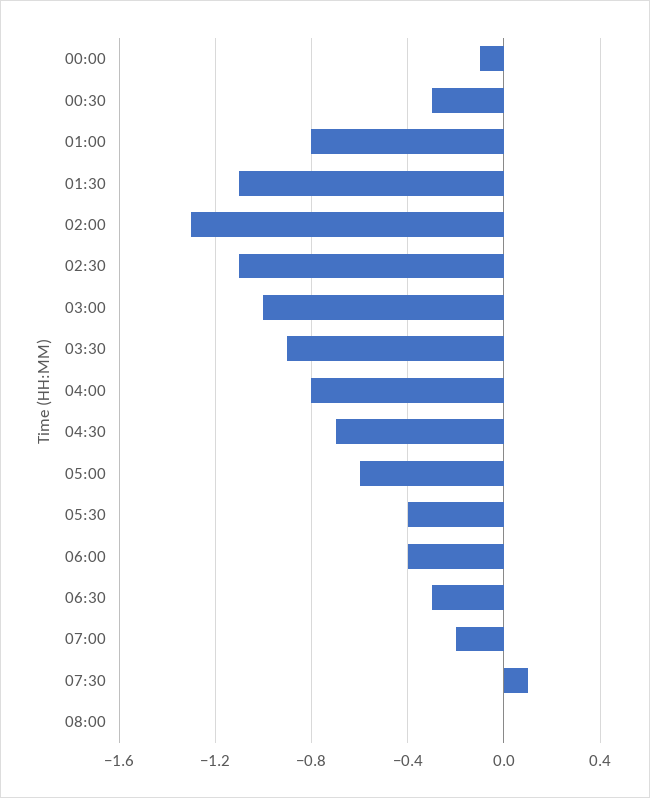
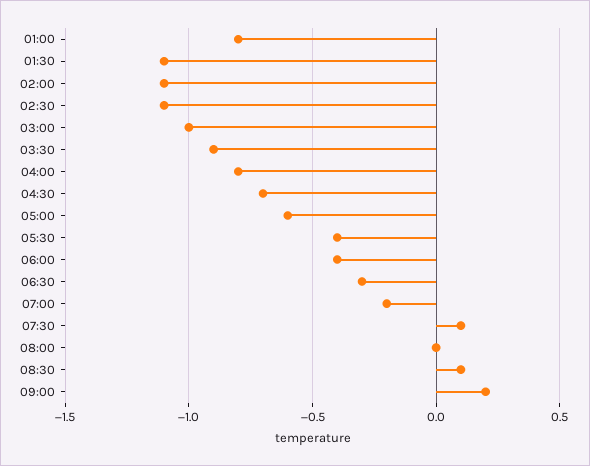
00:00: -0.1 -> none
00:30: -0.3 -> none
02:00: -1.3 -> -1.1
08:30: none -> 0.1
09:00: none -> 0.2

